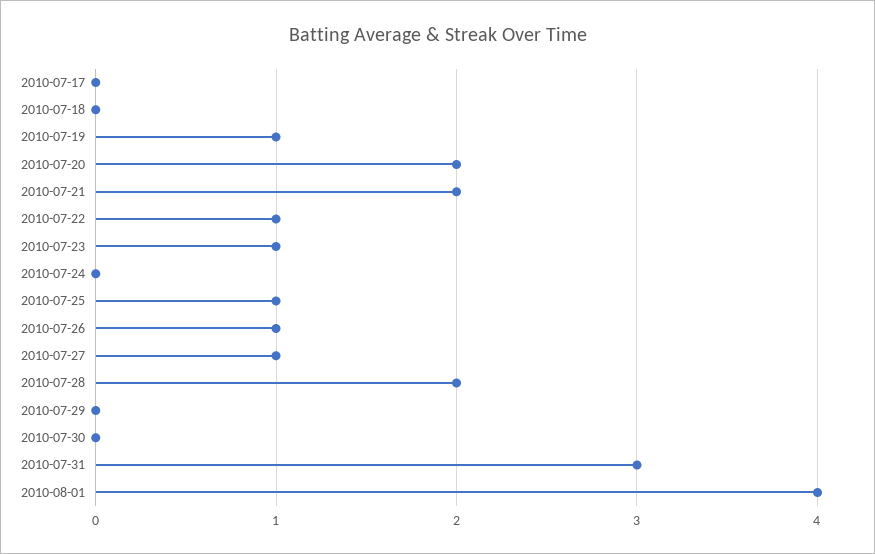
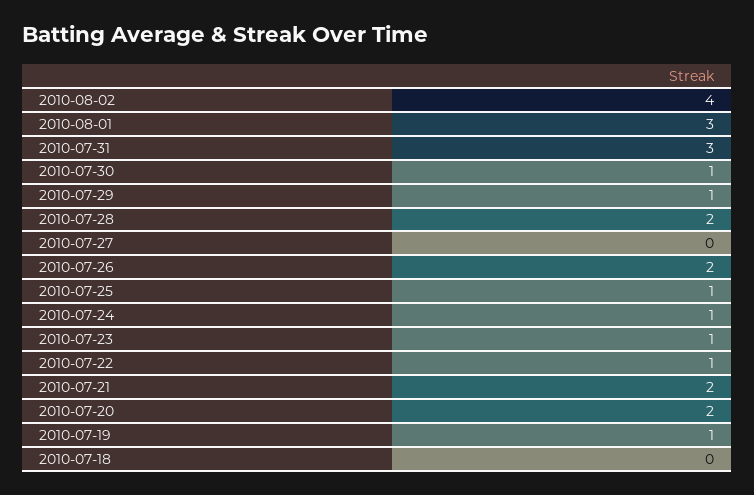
2010-07-17: 0 -> none
2010-07-24: 0 -> 1
2010-07-26: 1 -> 2
2010-07-27: 1 -> 0
2010-07-29: 0 -> 1
2010-07-30: 0 -> 1
2010-08-01: 4 -> 3
2010-08-02: none -> 4

